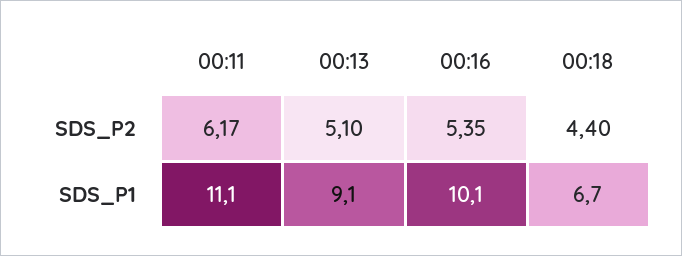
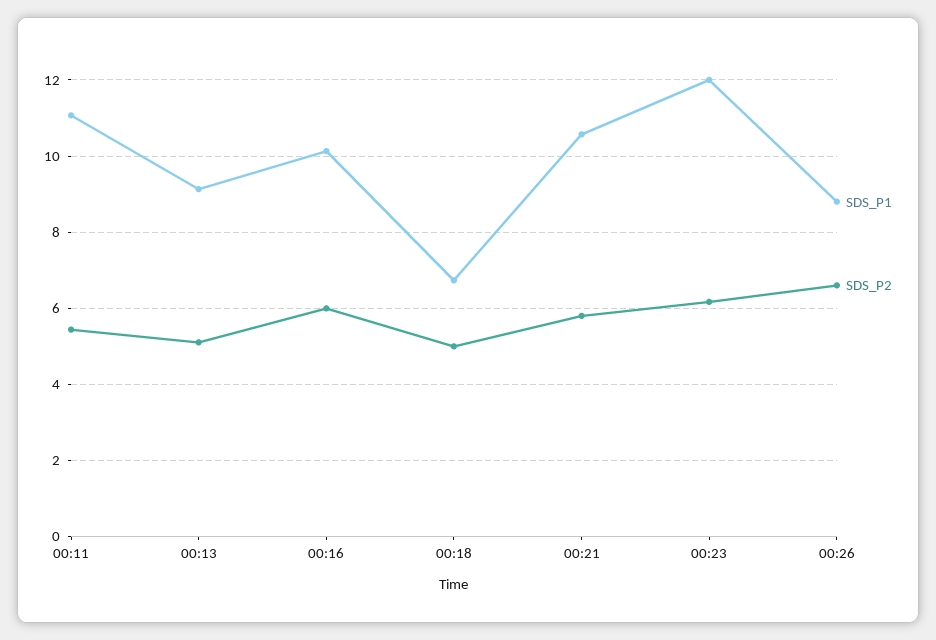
SDS_P2, 00:11: 6.17 -> 5.4
SDS_P2, 00:16: 5.35 -> 6
SDS_P2, 00:18: 4.4 -> 5
SDS_P1, 00:21: none -> 10.6
SDS_P2, 00:21: none -> 5.8
SDS_P1, 00:23: none -> 12
SDS_P2, 00:23: none -> 6.2
SDS_P1, 00:26: none -> 8.8
SDS_P2, 00:26: none -> 6.6

